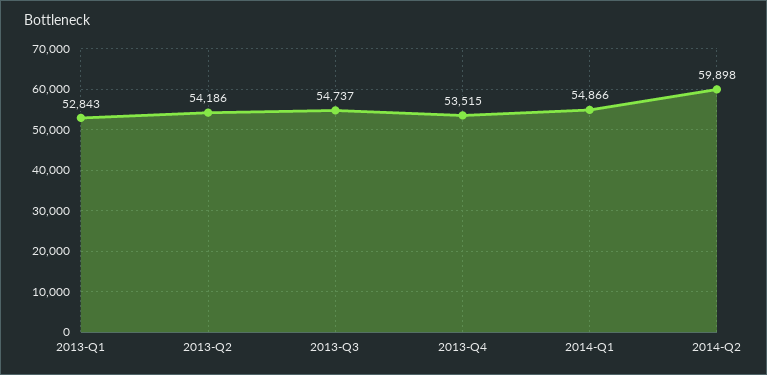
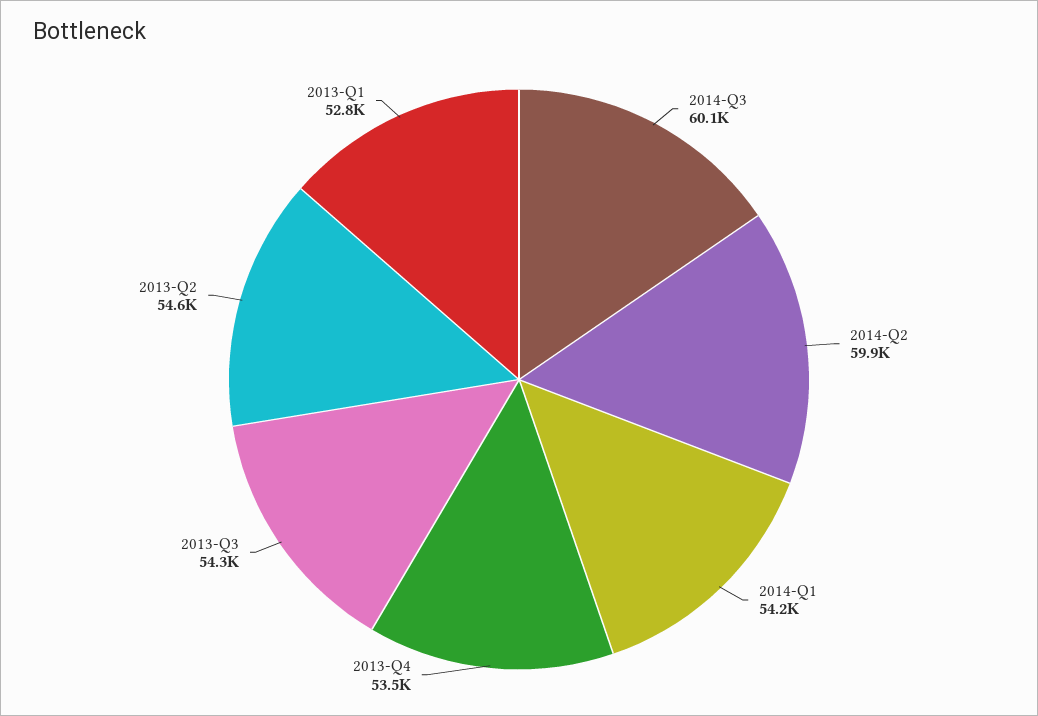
2013-Q2: 54186 -> 54600
2013-Q3: 54737 -> 54300
2014-Q1: 54866 -> 54200
2014-Q3: none -> 60100

